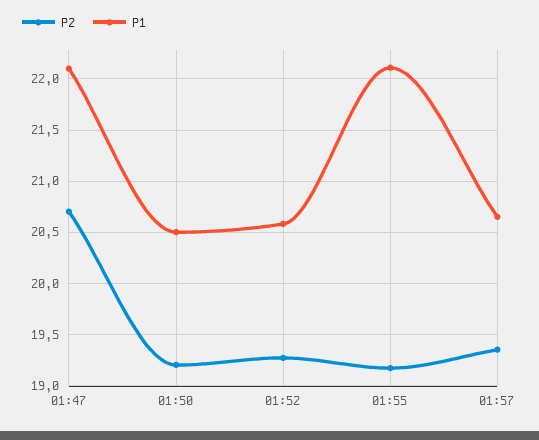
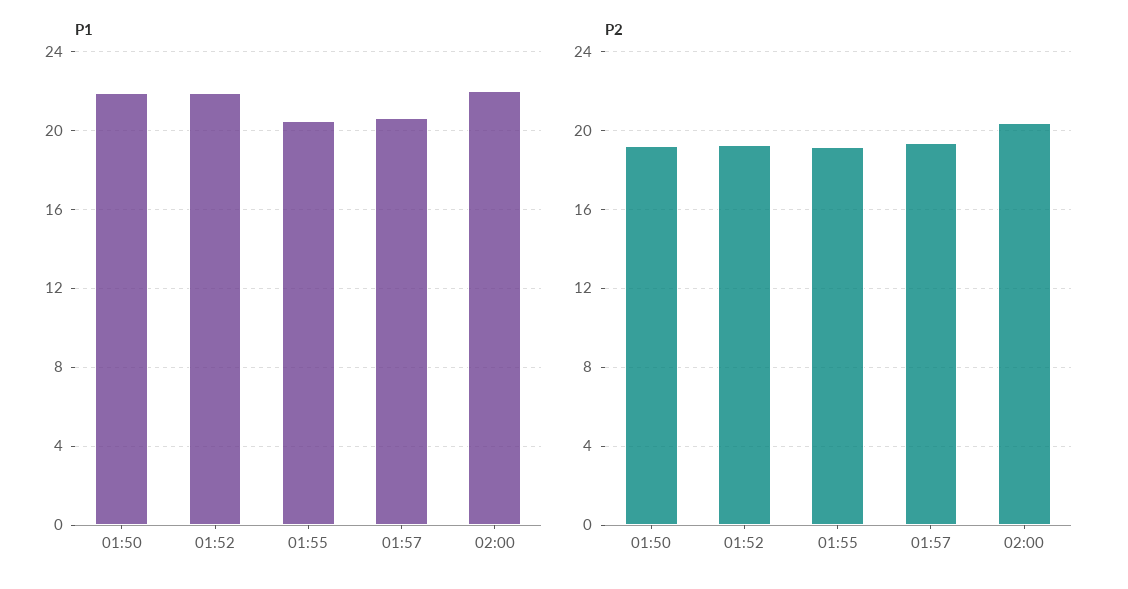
P2, 01:47: 20.7 -> none
P1, 01:47: 22.1 -> none
P1, 01:50: 20.5 -> 22
P1, 01:52: 20.6 -> 22
P1, 01:55: 22.1 -> 20.5
P1, 02:00: none -> 22
P2, 02:00: none -> 20.5

